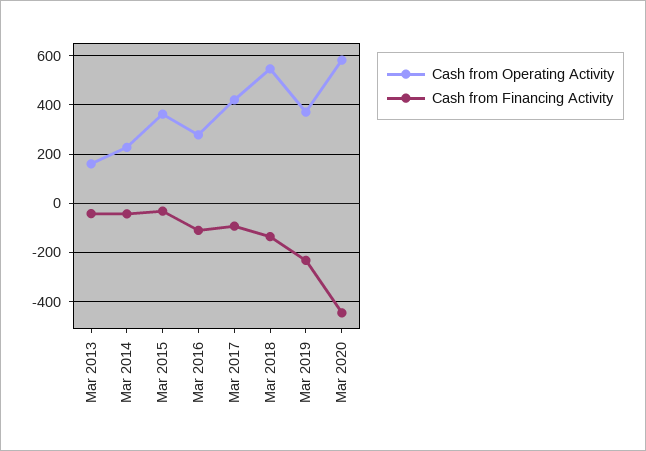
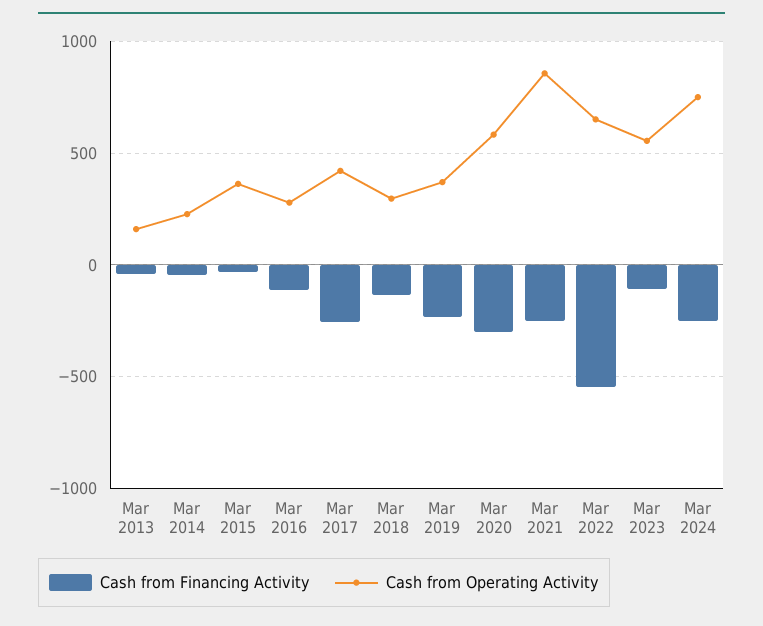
Cash from Financing Activity, Mar 2017: -100 -> -250
Cash from Operating Activity, Mar 2018: 550 -> 300
Cash from Financing Activity, Mar 2020: -450 -> -300
Cash from Financing Activity, Mar 2021: none -> -250
Cash from Operating Activity, Mar 2021: none -> 850
Cash from Financing Activity, Mar 2022: none -> -550
Cash from Operating Activity, Mar 2022: none -> 650
Cash from Financing Activity, Mar 2023: none -> -100
Cash from Operating Activity, Mar 2023: none -> 550
Cash from Financing Activity, Mar 2024: none -> -250
Cash from Operating Activity, Mar 2024: none -> 750

